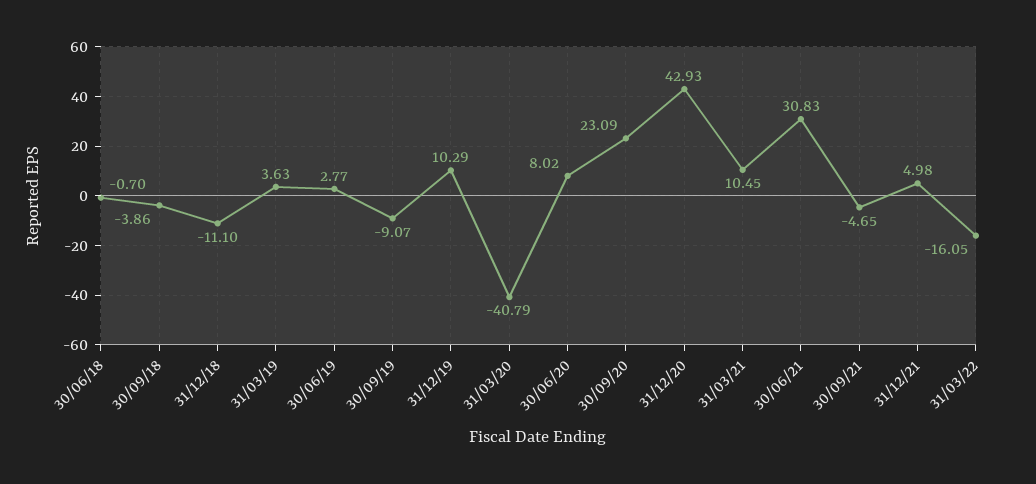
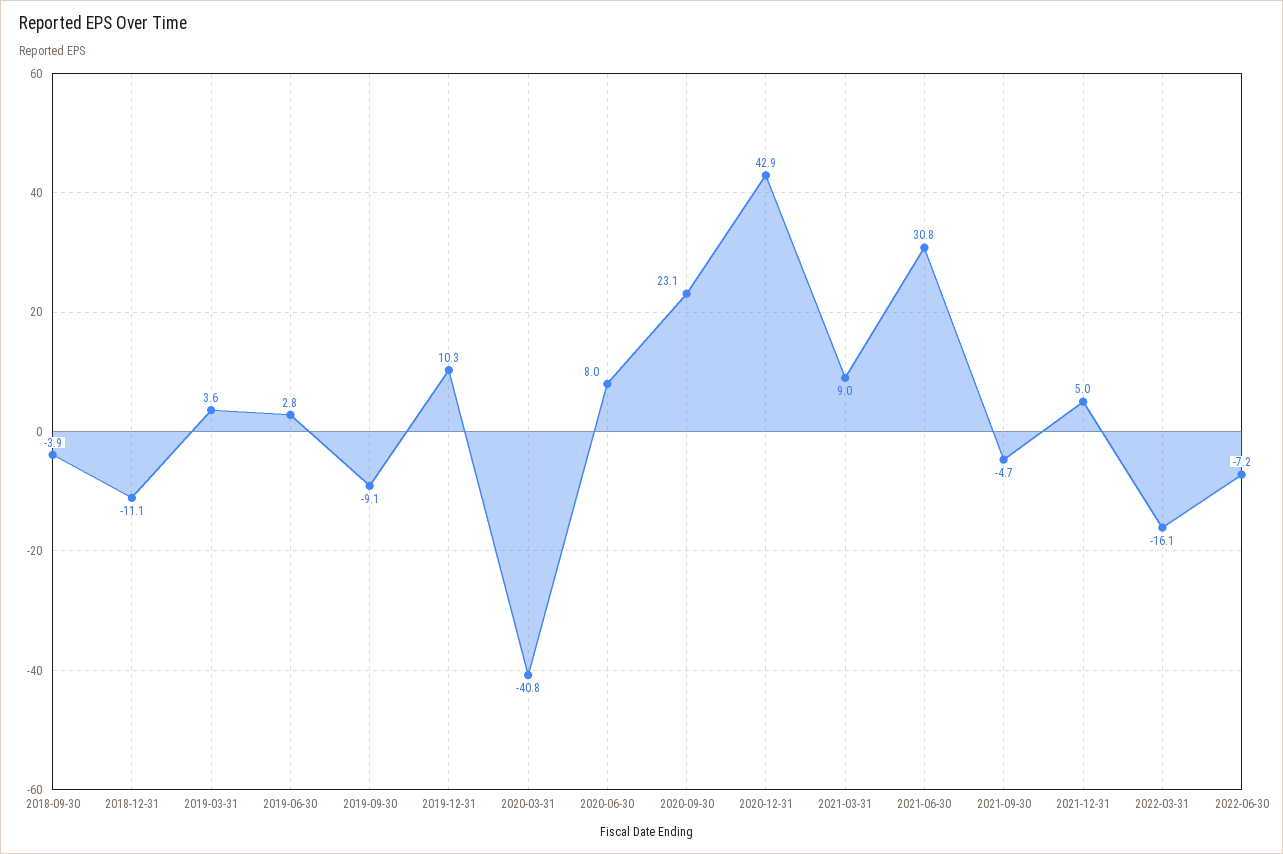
30/06/18: -0.7 -> none
31/03/21: 10.45 -> 9
2022-06-30: none -> -7.2

